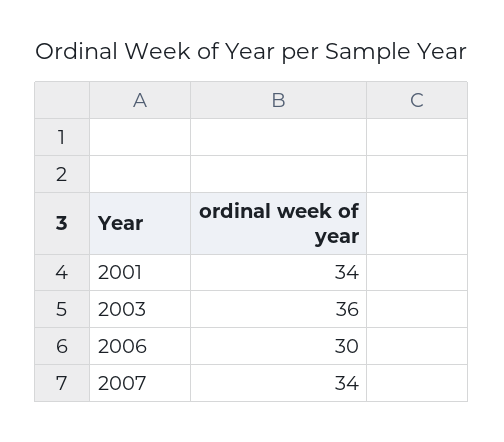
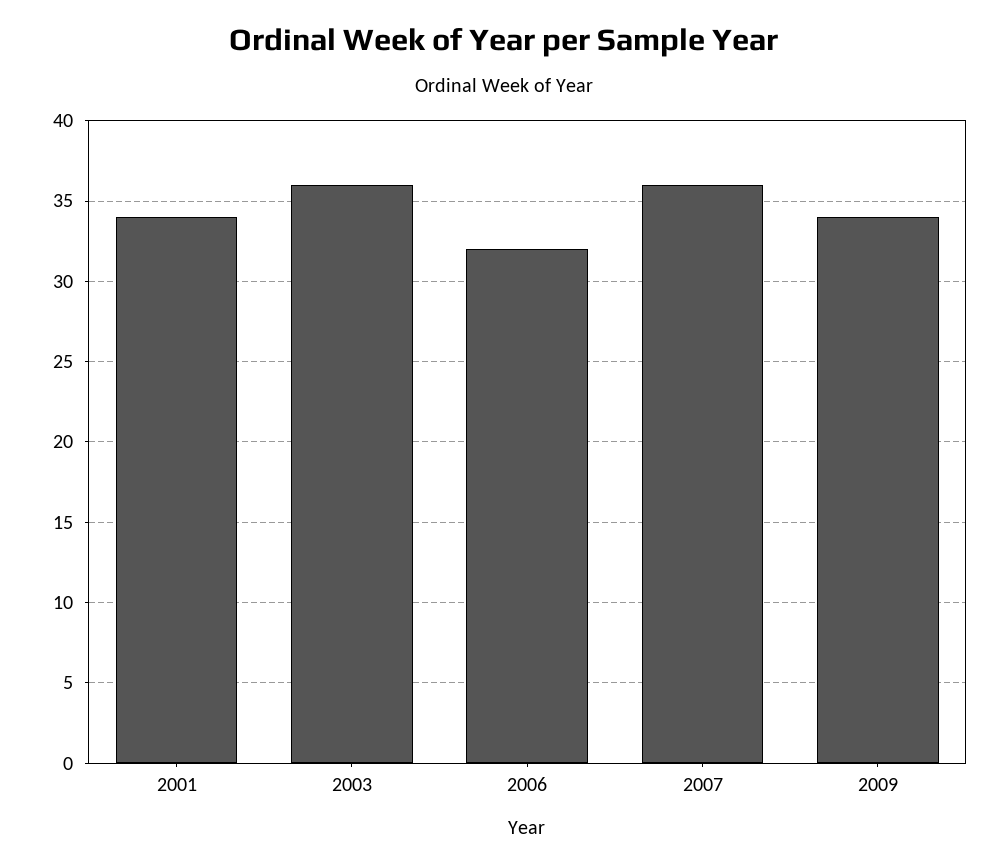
2006: 30 -> 32
2007: 34 -> 36
2009: none -> 34

